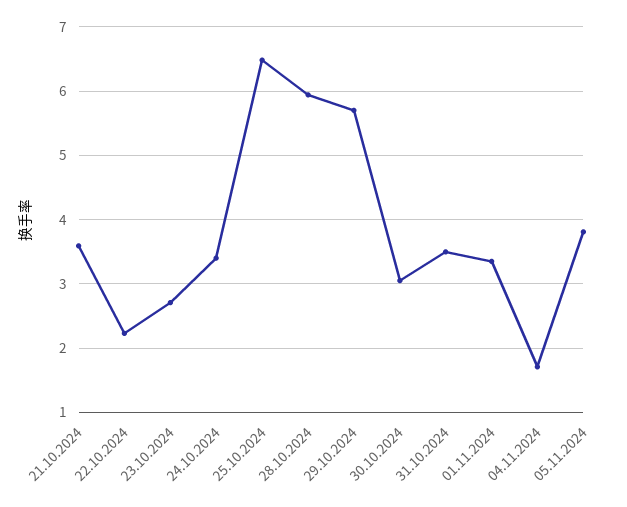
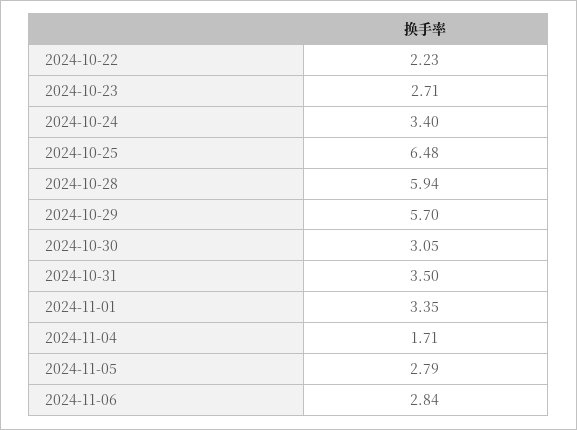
21.10.2024: 3.6 -> none
05.11.2024: 3.8 -> 2.79
2024-11-06: none -> 2.84

